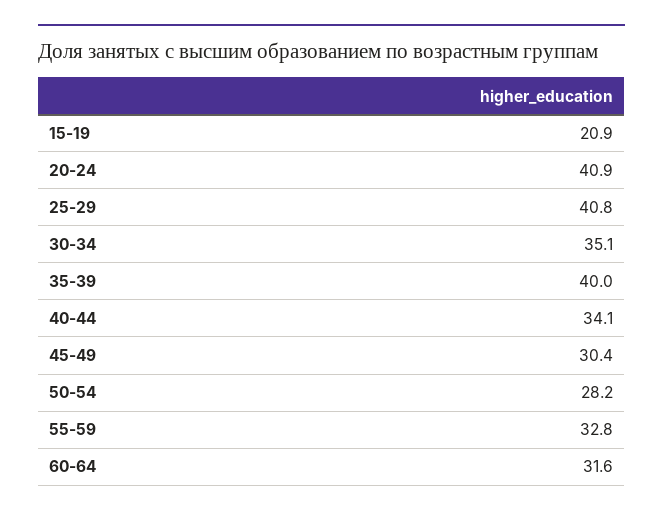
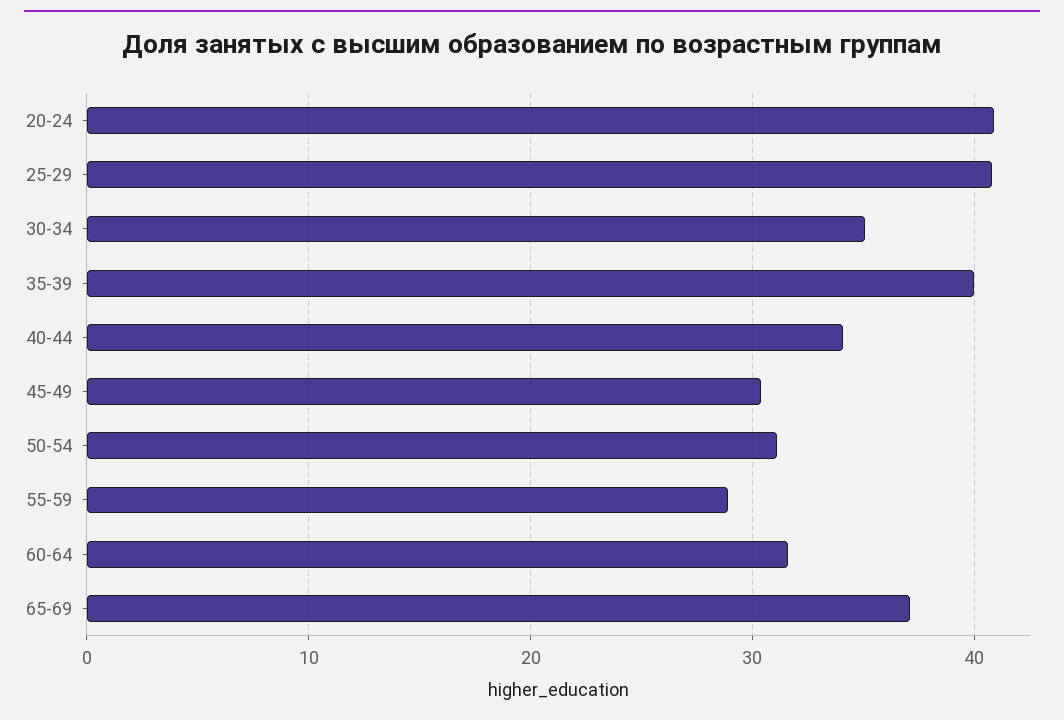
15-19: 20.9 -> none
50-54: 28.2 -> 31
55-59: 32.8 -> 29
65-69: none -> 37

